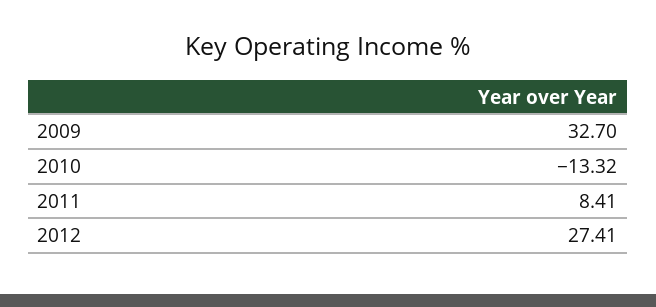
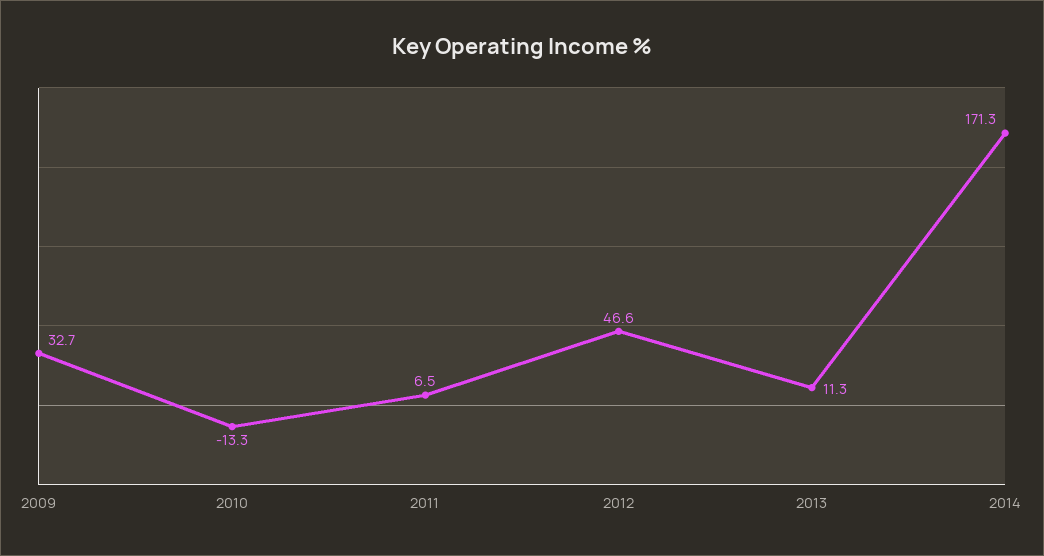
2011: 8.41 -> 6.5
2012: 27.41 -> 46.6
2013: none -> 11.3
2014: none -> 171.3

